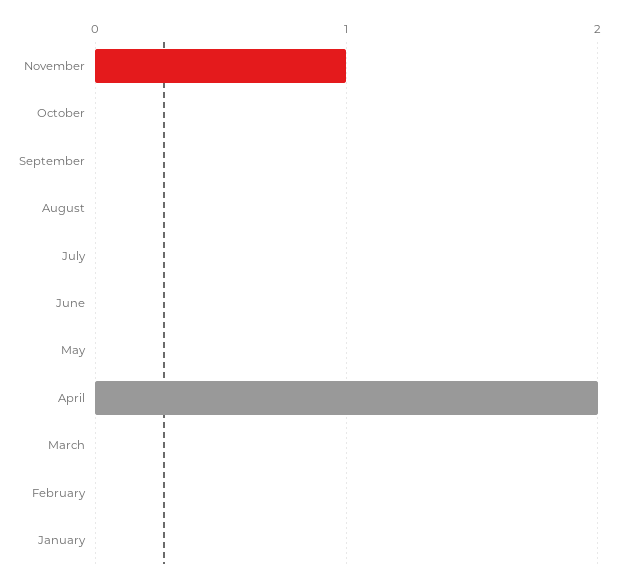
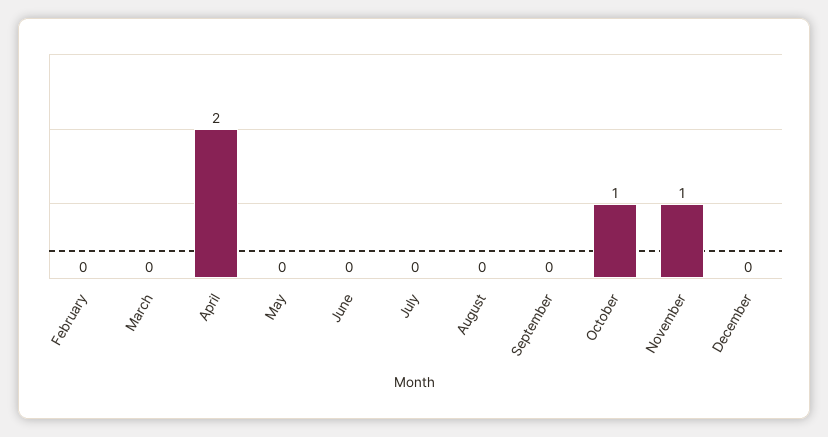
October: 0 -> 1
January: 0 -> none
December: none -> 0

